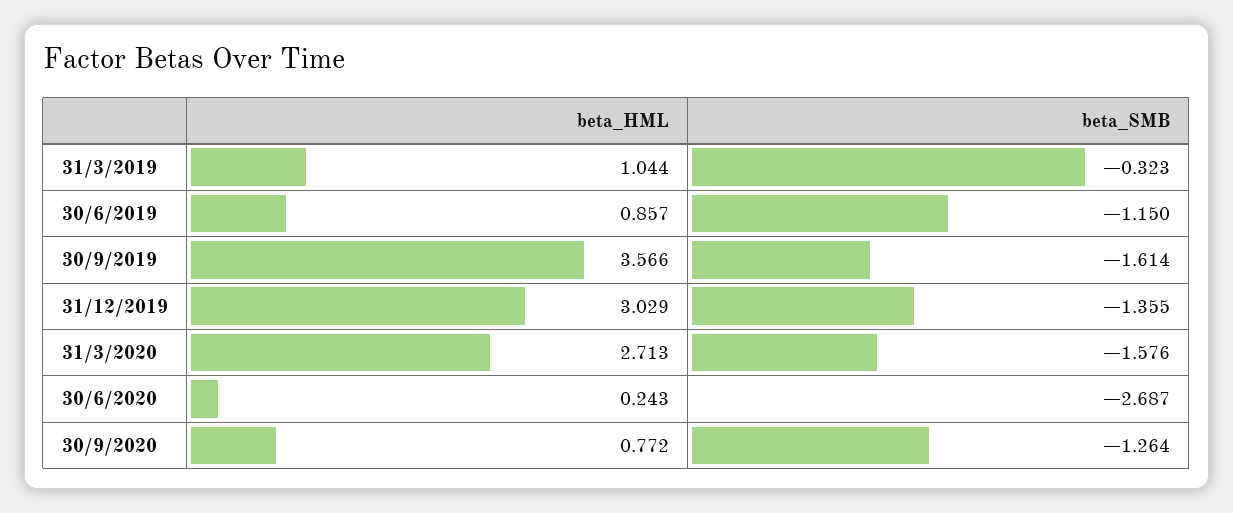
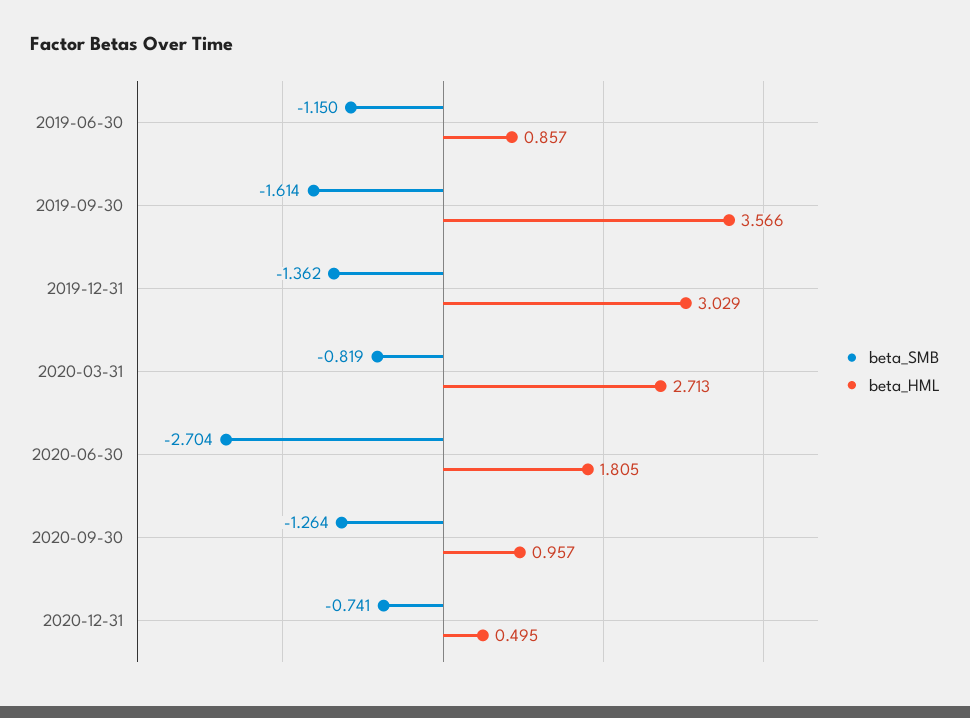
beta_HML, 31/3/2019: 1.044 -> none
beta_SMB, 31/3/2019: -0.323 -> none
beta_SMB, 31/12/2019: -1.355 -> -1.362
beta_SMB, 31/3/2020: -1.576 -> -0.819
beta_HML, 30/6/2020: 0.243 -> 1.805
beta_SMB, 30/6/2020: -2.687 -> -2.704
beta_HML, 30/9/2020: 0.772 -> 0.957
beta_SMB, 2020-12-31: none -> -0.741
beta_HML, 2020-12-31: none -> 0.495

